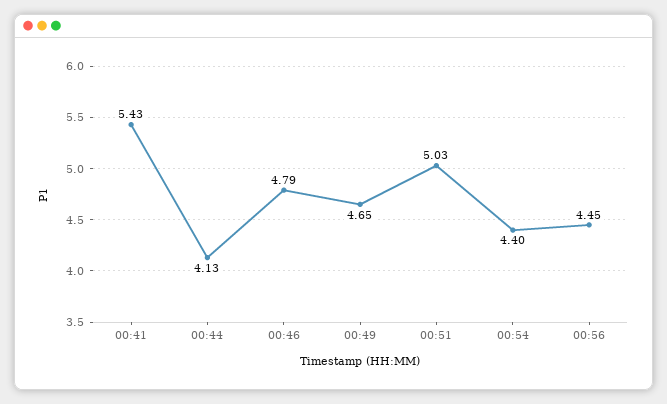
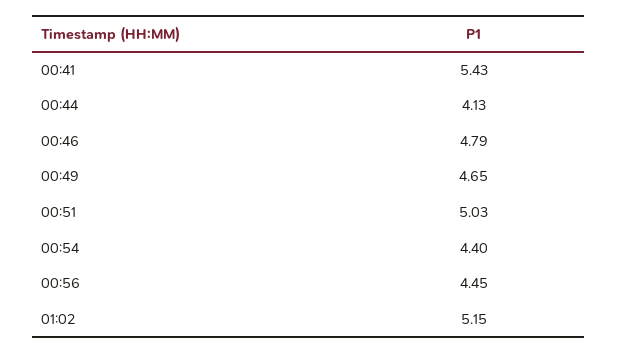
01:02: none -> 5.15

